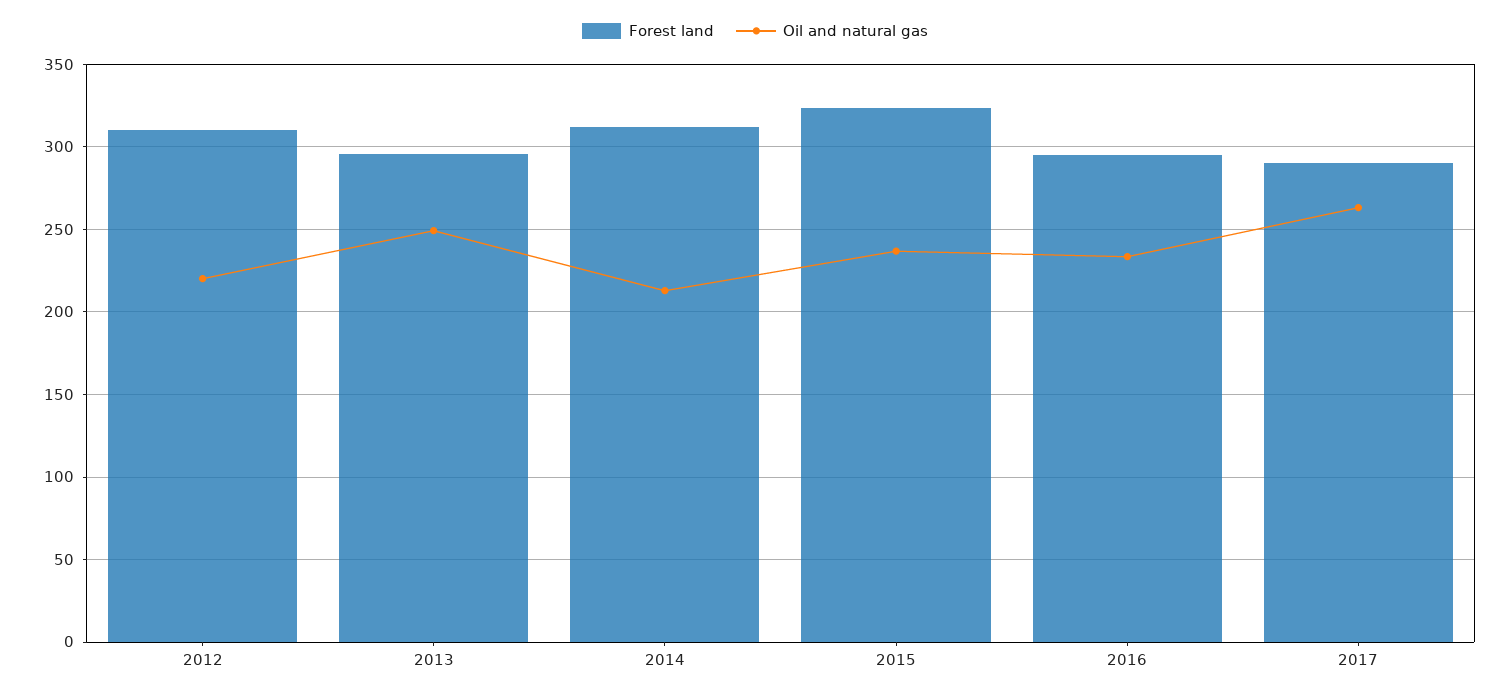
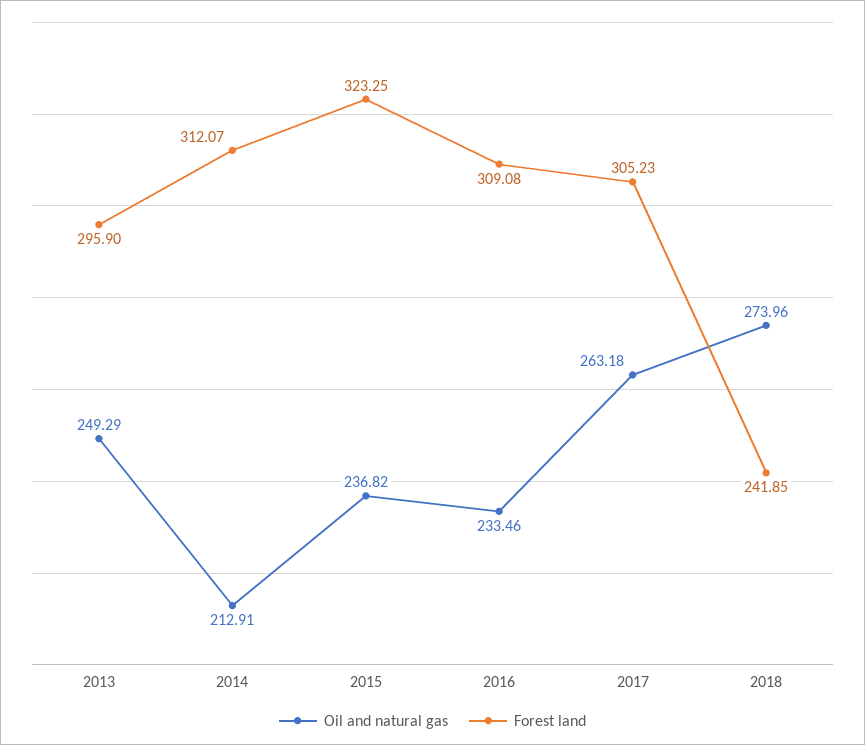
Forest land, 2012: 310 -> none
Oil and natural gas, 2012: 220 -> none
Forest land, 2016: 295 -> 309.08
Forest land, 2017: 290 -> 305.23
Oil and natural gas, 2018: none -> 273.96
Forest land, 2018: none -> 241.85

